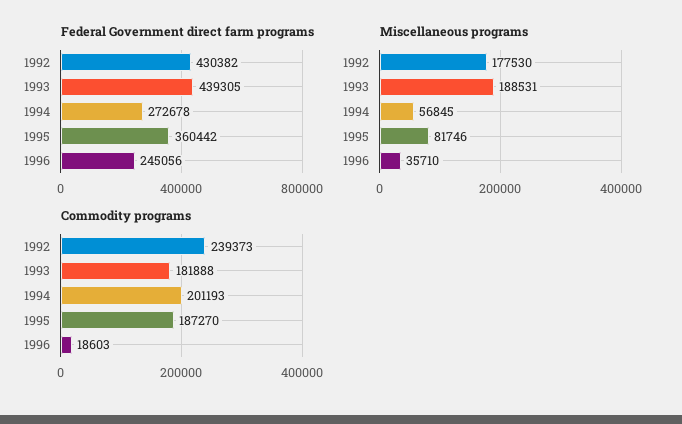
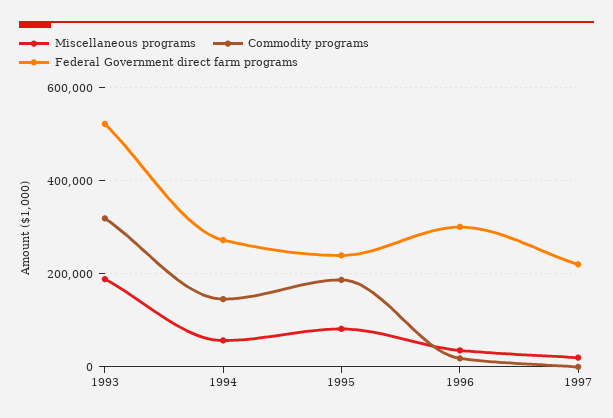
Federal Government direct farm programs, 1992: 430382 -> none
Federal Government direct farm programs, 1993: 439305 -> 520000
Federal Government direct farm programs, 1995: 360442 -> 240000
Federal Government direct farm programs, 1996: 245056 -> 300000
Miscellaneous programs, 1992: 177530 -> none
Commodity programs, 1992: 239373 -> none
Commodity programs, 1993: 181888 -> 320000
Commodity programs, 1994: 201193 -> 140000
Miscellaneous programs, 1997: none -> 20000
Commodity programs, 1997: none -> 0
Federal Government direct farm programs, 1997: none -> 220000

